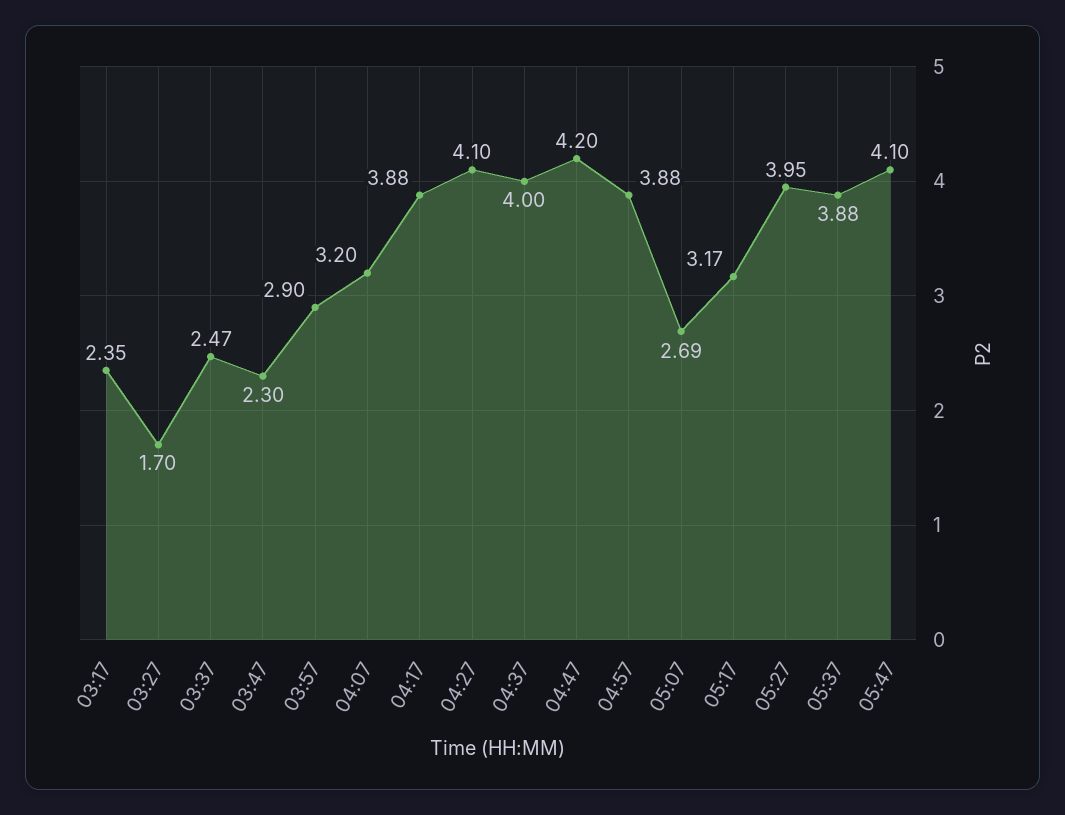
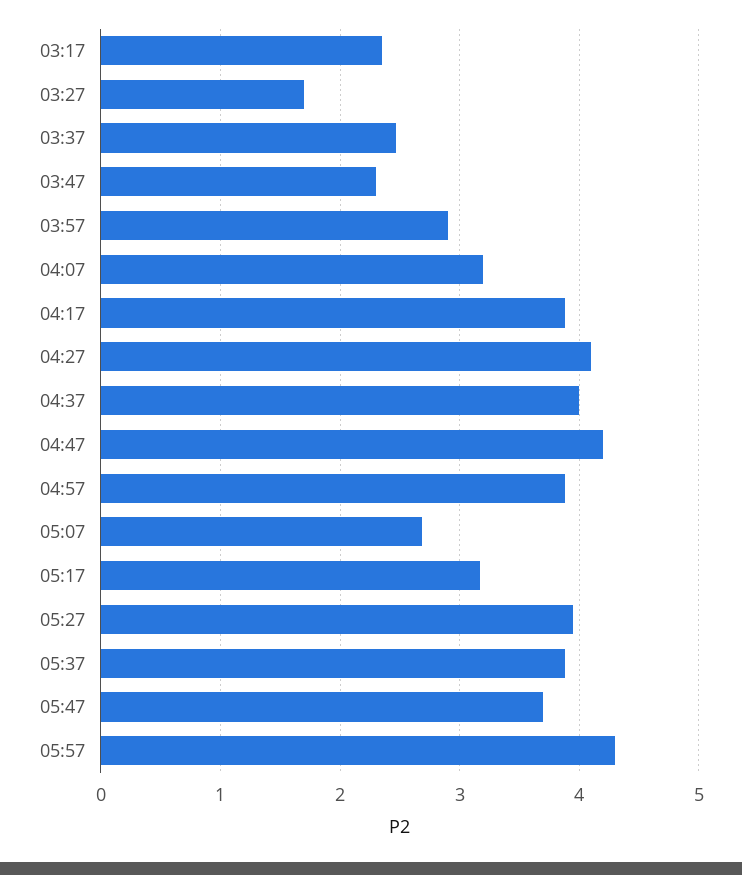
05:47: 4.1 -> 3.7
05:57: none -> 4.3

